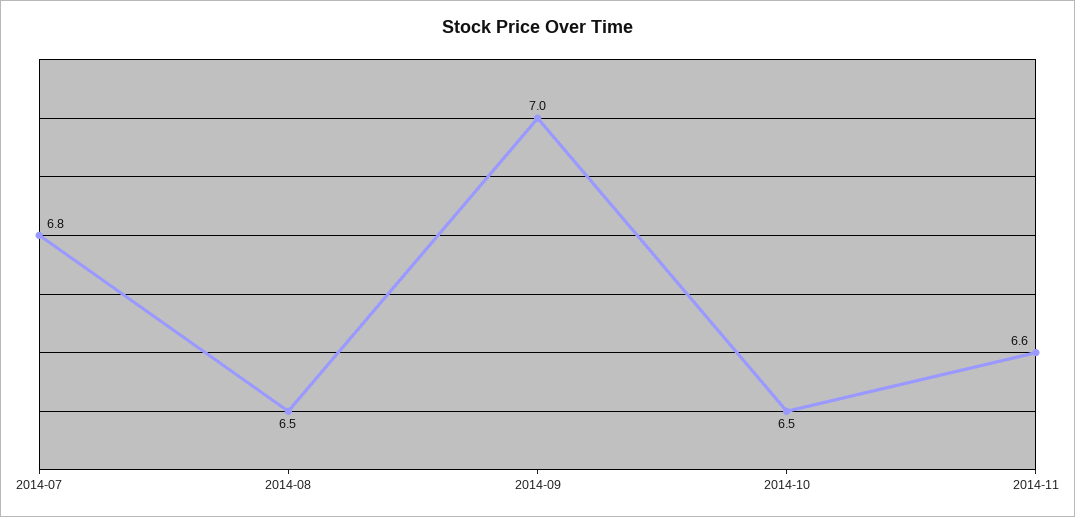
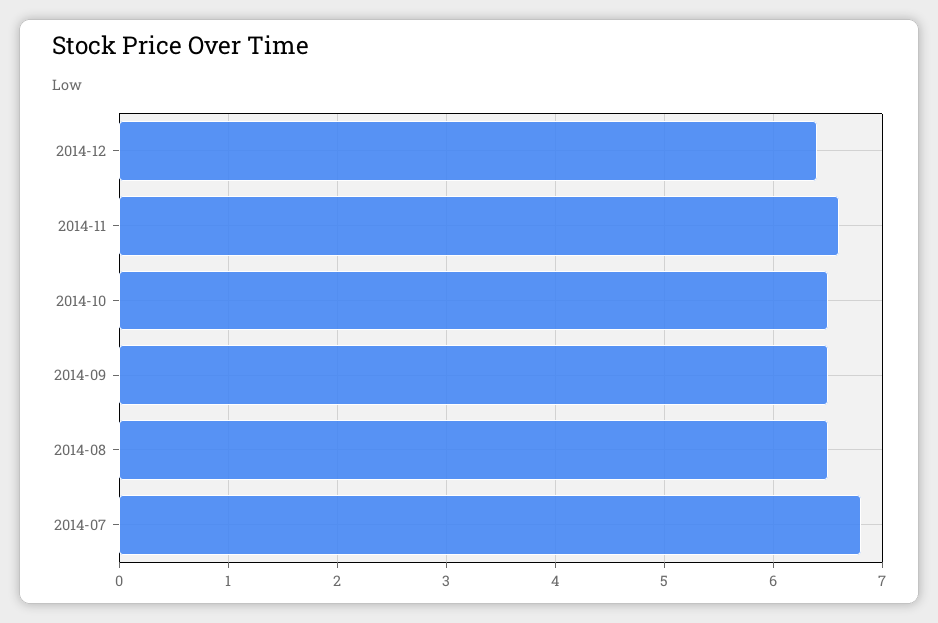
2014-09: 7 -> 6.5
2014-12: none -> 6.4

